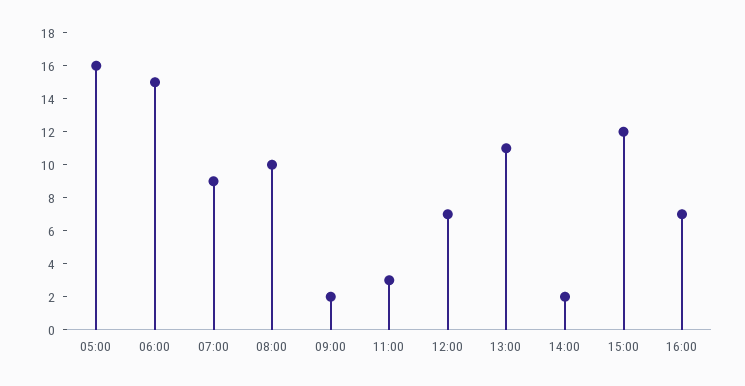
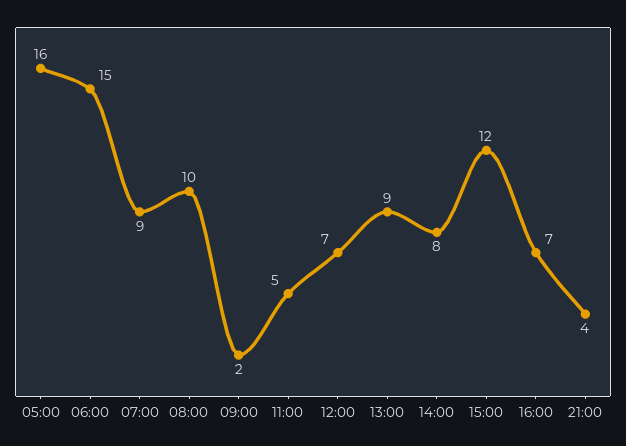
11:00: 3 -> 5
13:00: 11 -> 9
14:00: 2 -> 8
21:00: none -> 4

